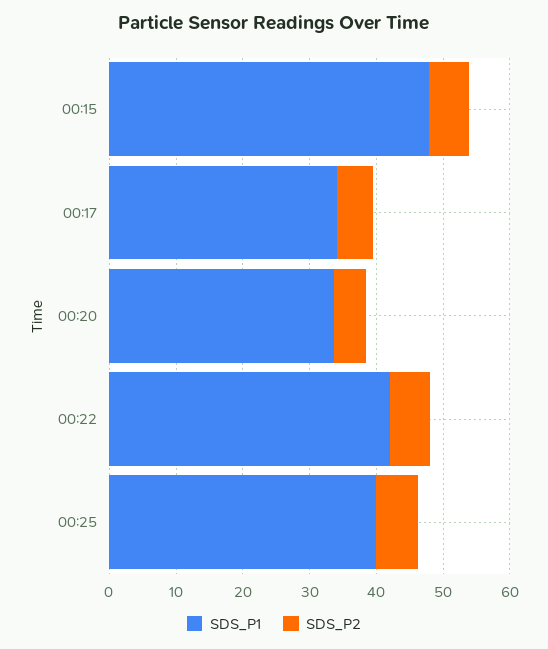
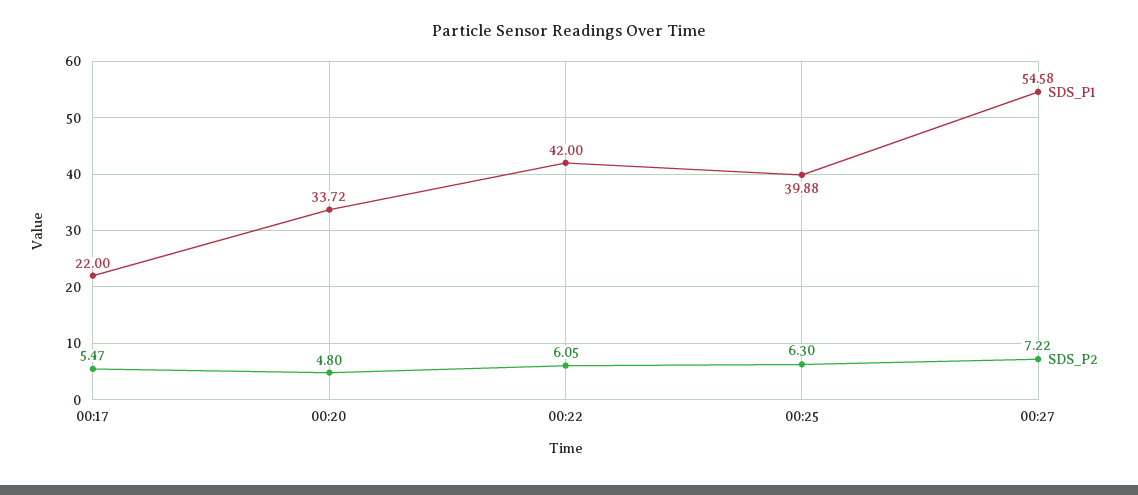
SDS_P1, 00:15: 48 -> none
SDS_P2, 00:15: 6 -> none
SDS_P1, 00:17: 34 -> 22
SDS_P1, 00:27: none -> 54.58
SDS_P2, 00:27: none -> 7.22

